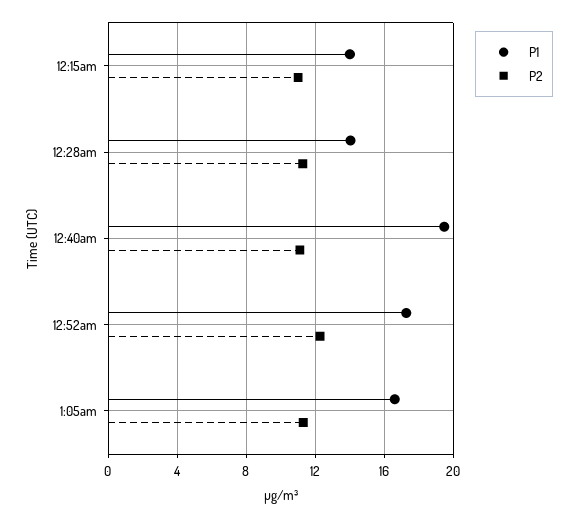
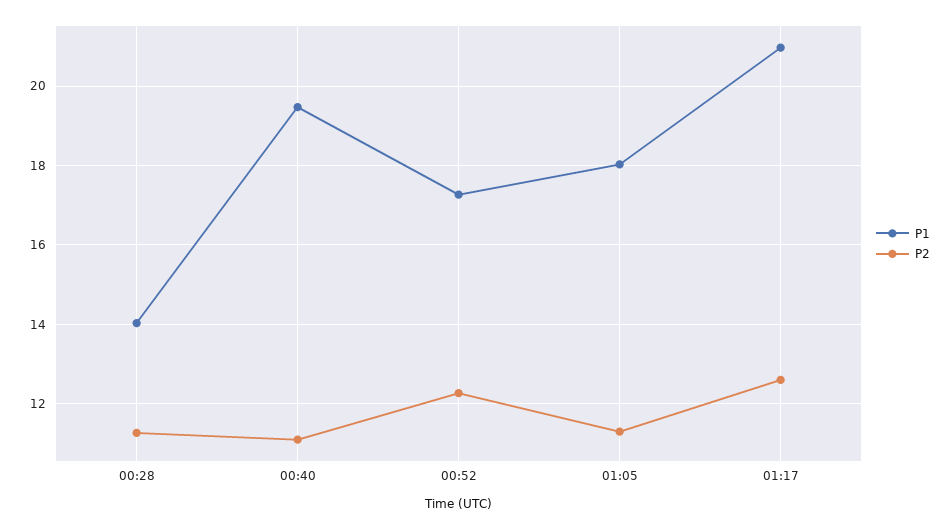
P1, 12:15am: 14 -> none
P2, 12:15am: 11 -> none
P1, 1:05am: 16.5 -> 18
P1, 01:17: none -> 21
P2, 01:17: none -> 12.6

